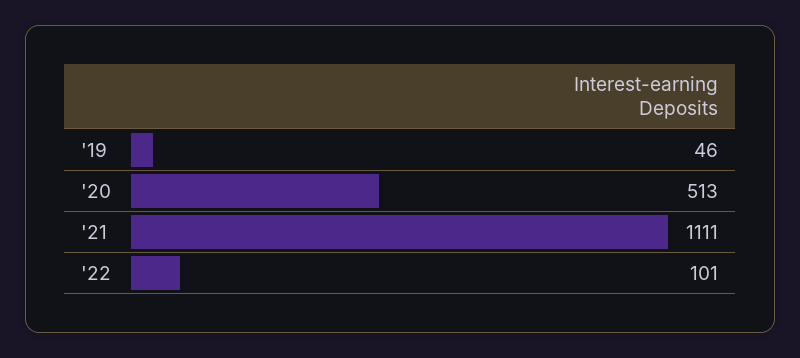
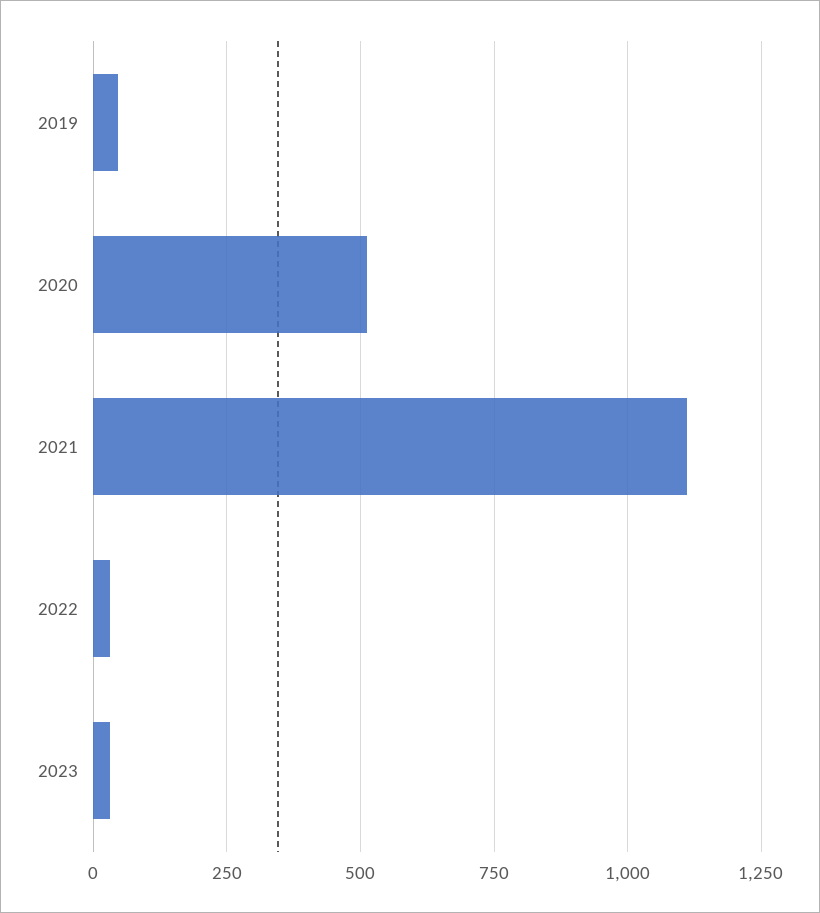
'22: 101 -> 25
2023: none -> 25

